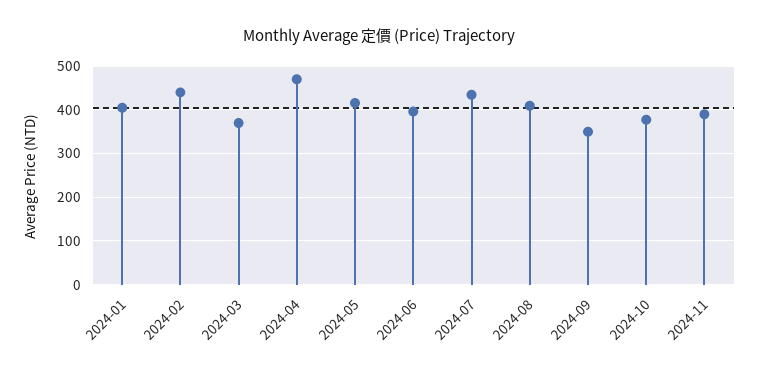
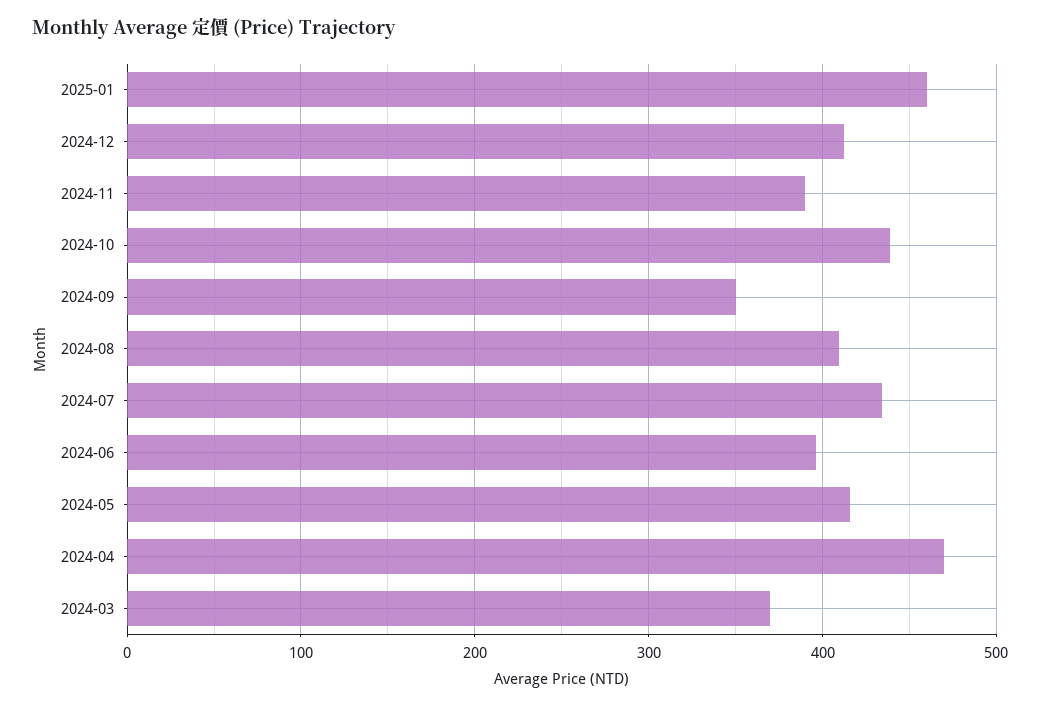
2024-01: 400 -> none
2024-02: 440 -> none
2024-10: 380 -> 440
2025-01: none -> 460
2024-12: none -> 410

